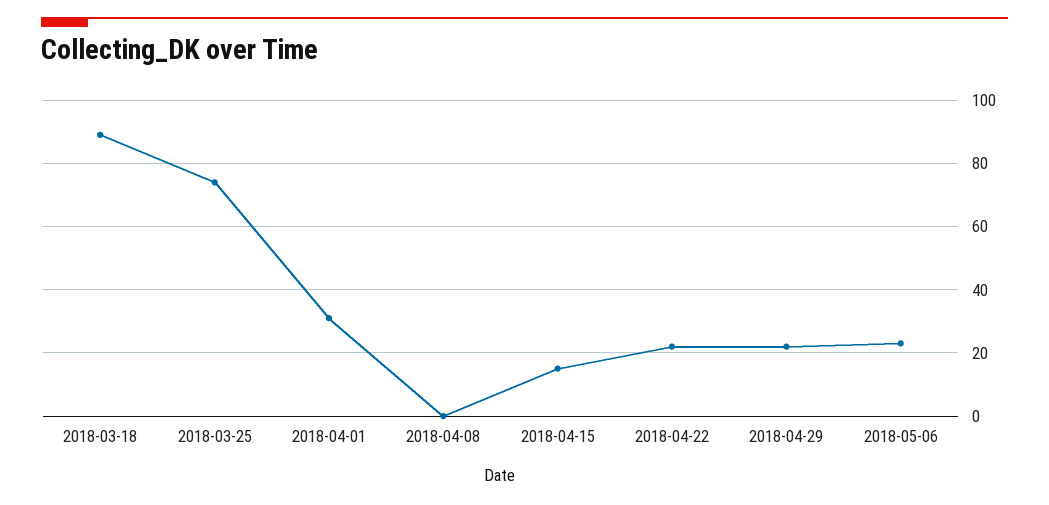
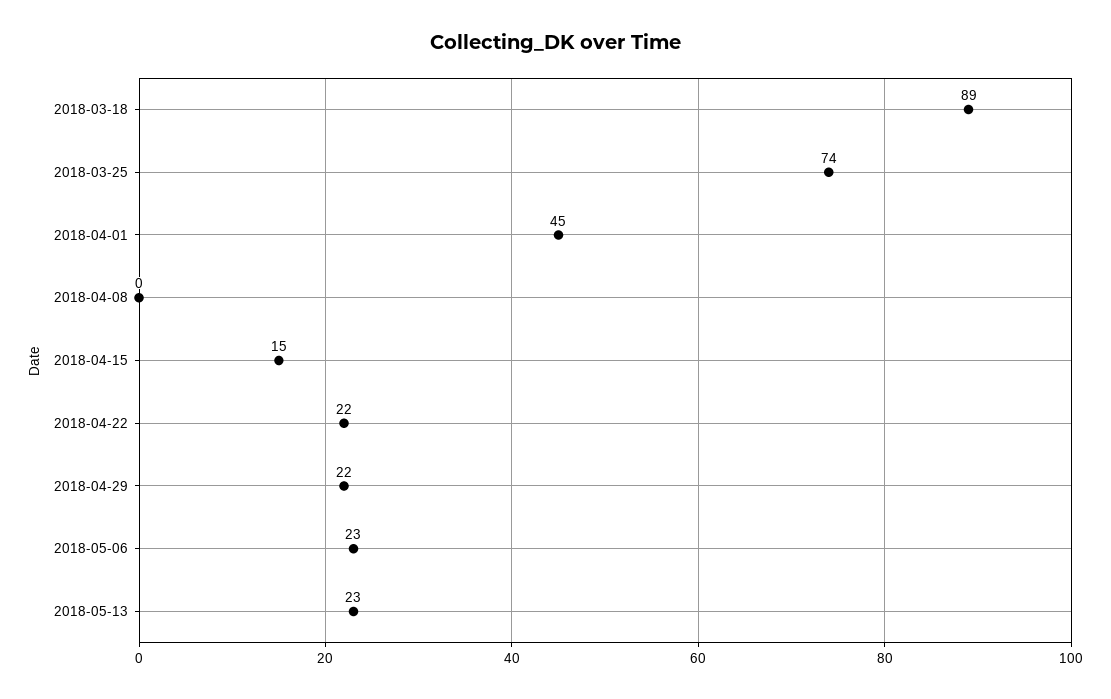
2018-04-01: 30 -> 45
2018-05-13: none -> 23

